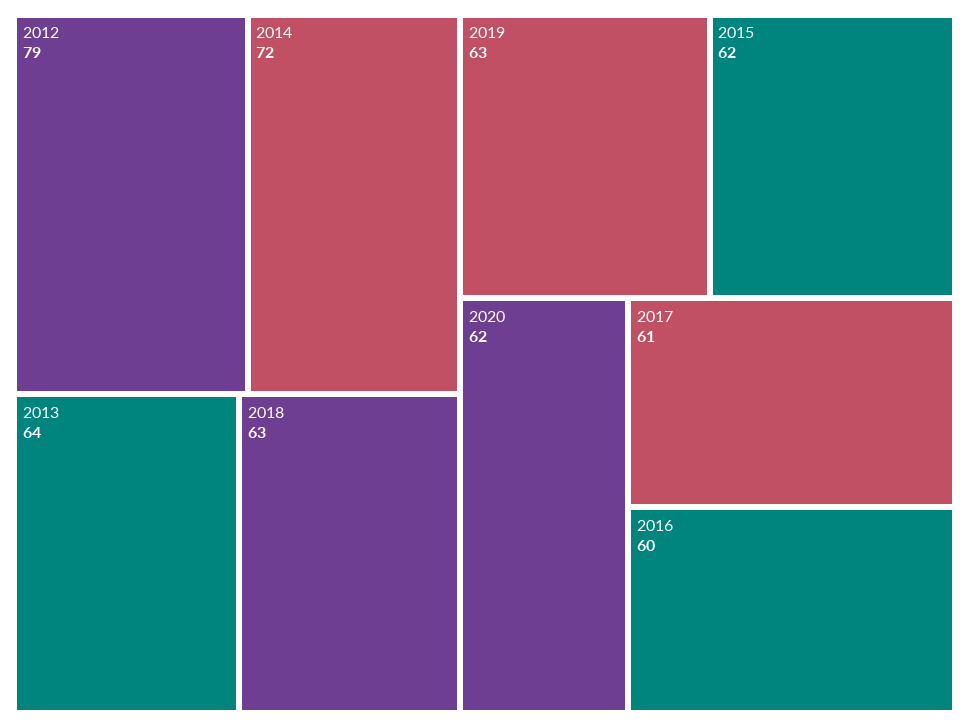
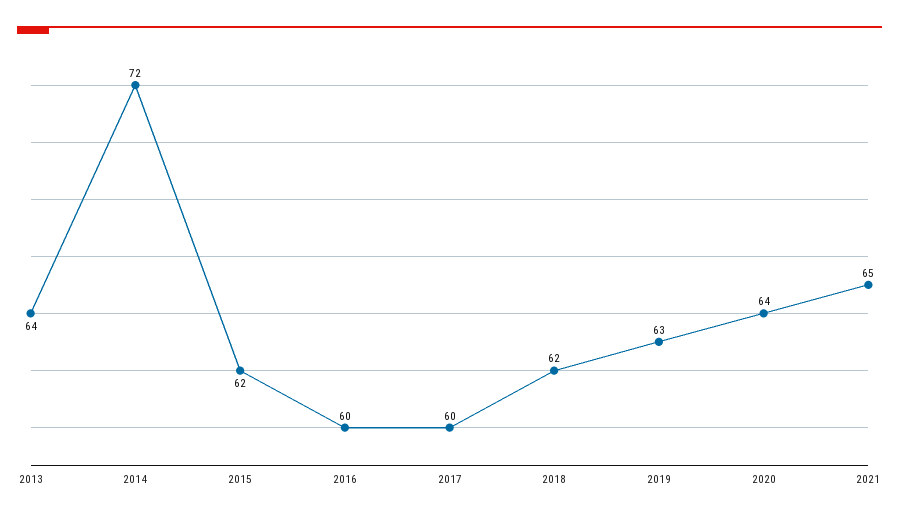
2012: 79 -> none
2018: 63 -> 62
2020: 62 -> 64
2017: 61 -> 60
2021: none -> 65

